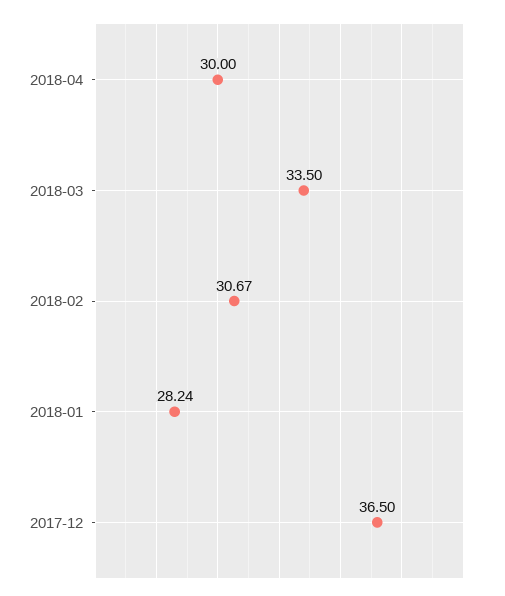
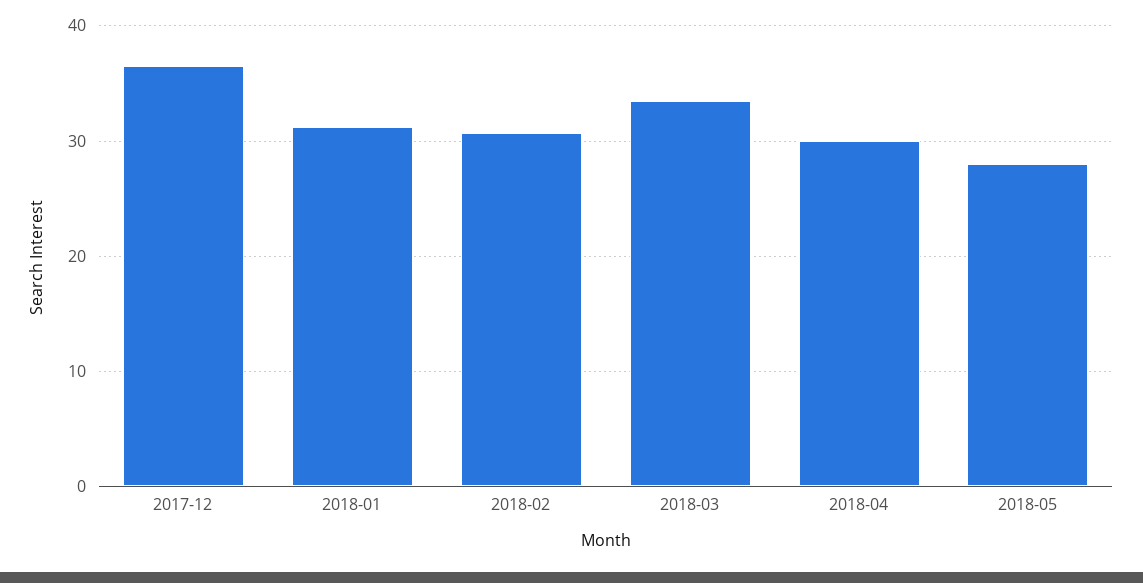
2018-01: 28.24 -> 31
2018-05: none -> 28

